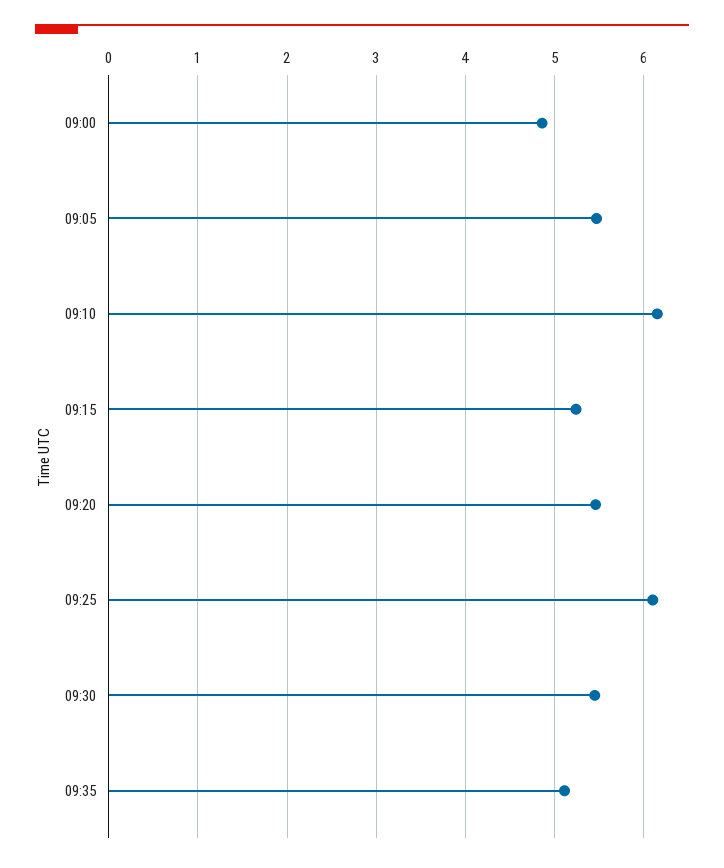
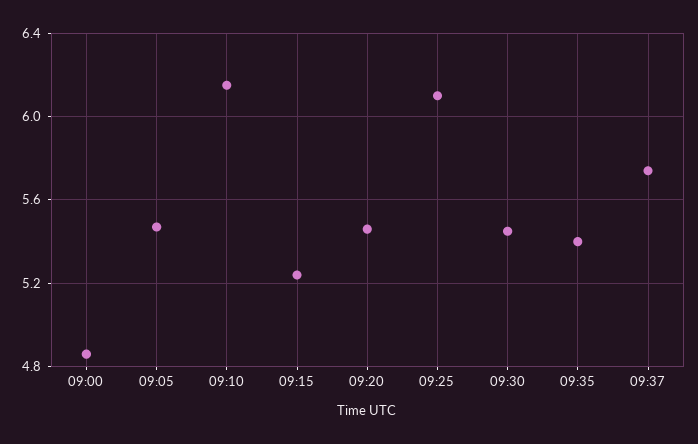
09:35: 5.1 -> 5.4
09:37: none -> 5.75

